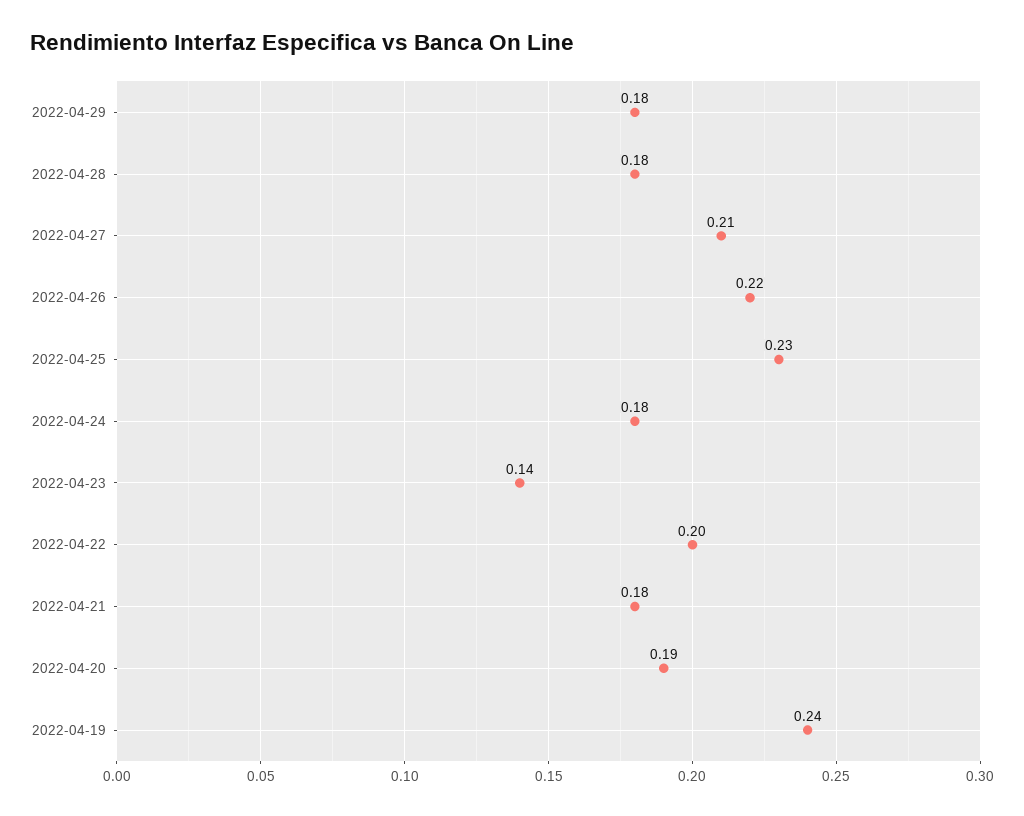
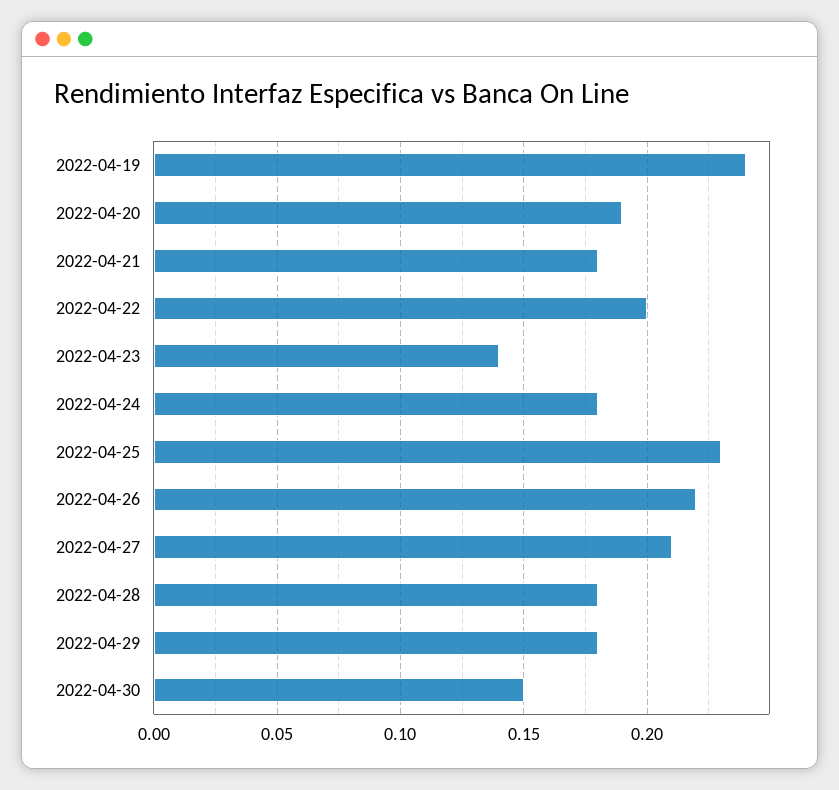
2022-04-30: none -> 0.15

